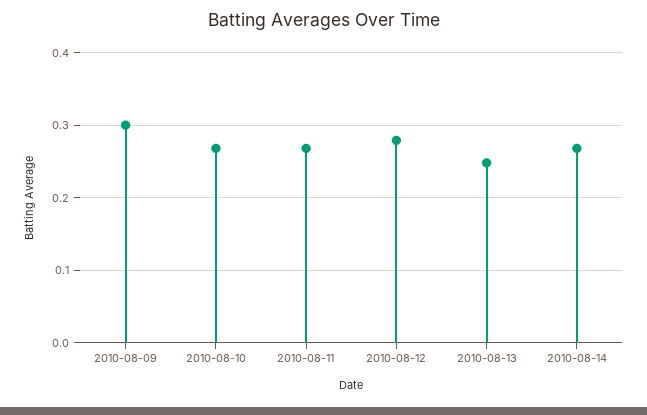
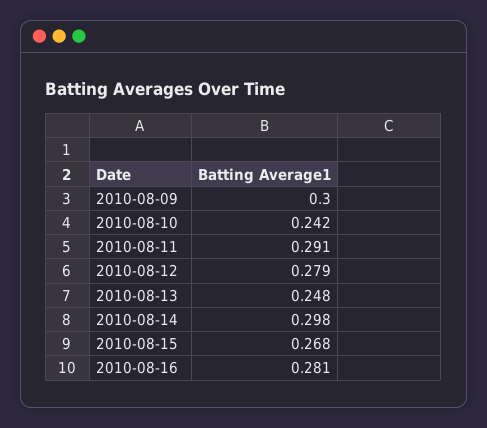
2010-08-10: 0.27 -> 0.242
2010-08-11: 0.27 -> 0.291
2010-08-14: 0.27 -> 0.298
2010-08-15: none -> 0.268
2010-08-16: none -> 0.281

